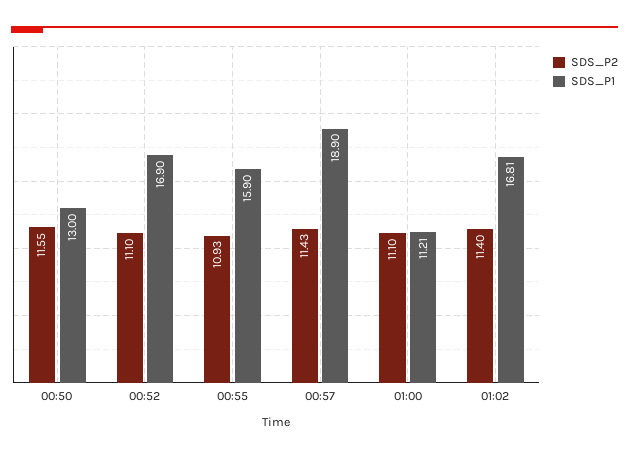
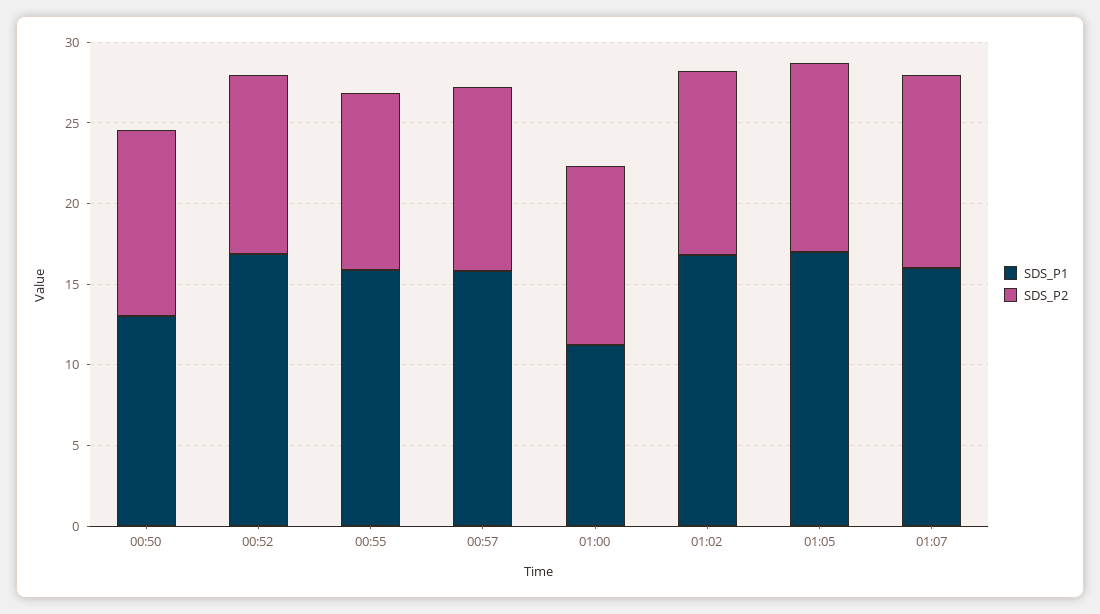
SDS_P1, 00:57: 18.9 -> 16
SDS_P1, 01:05: none -> 17
SDS_P2, 01:05: none -> 12
SDS_P1, 01:07: none -> 16
SDS_P2, 01:07: none -> 12

